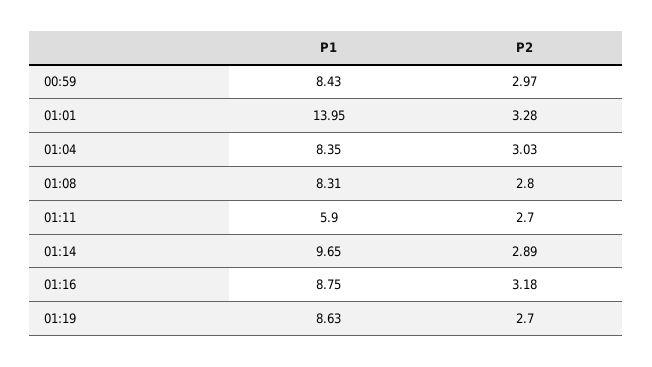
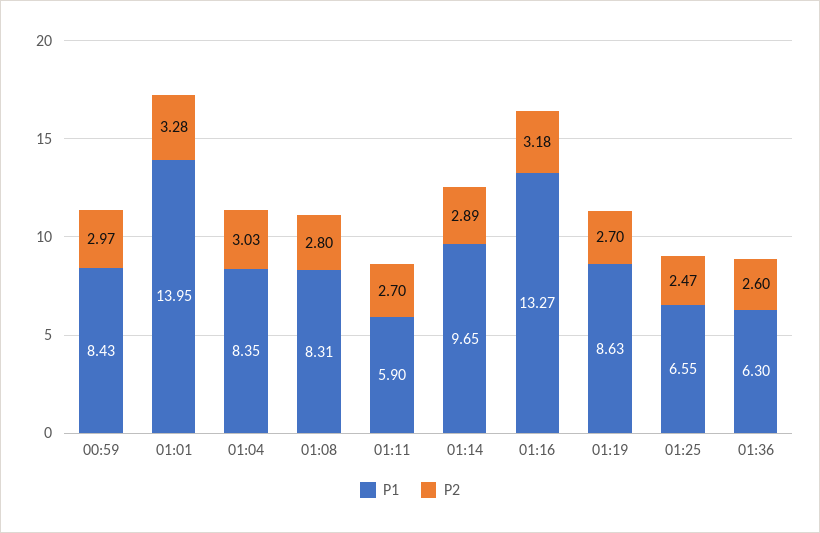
P1, 01:16: 8.75 -> 13.27
P1, 01:25: none -> 6.55
P2, 01:25: none -> 2.47
P1, 01:36: none -> 6.3
P2, 01:36: none -> 2.6

